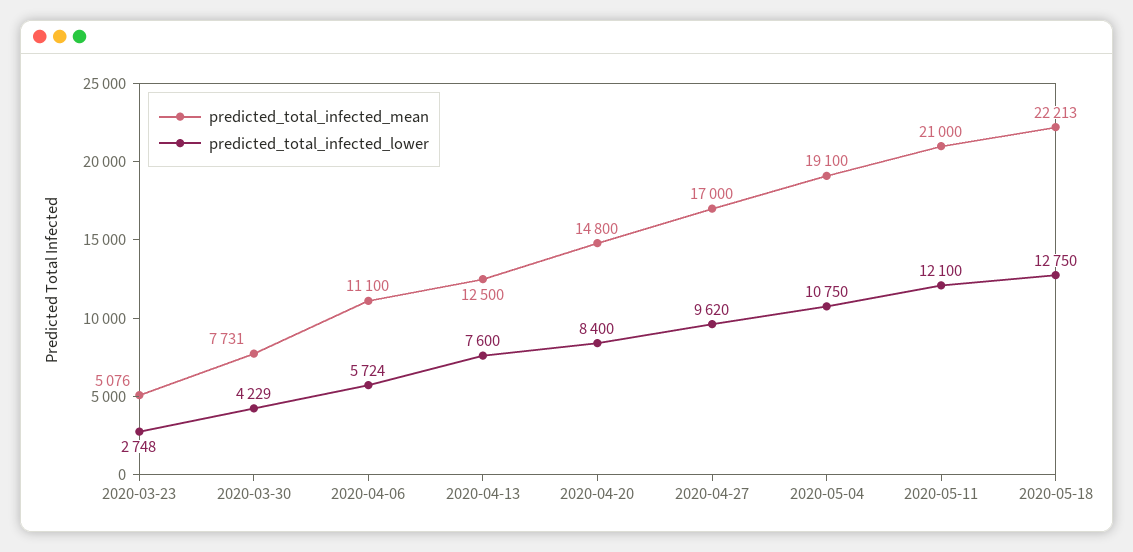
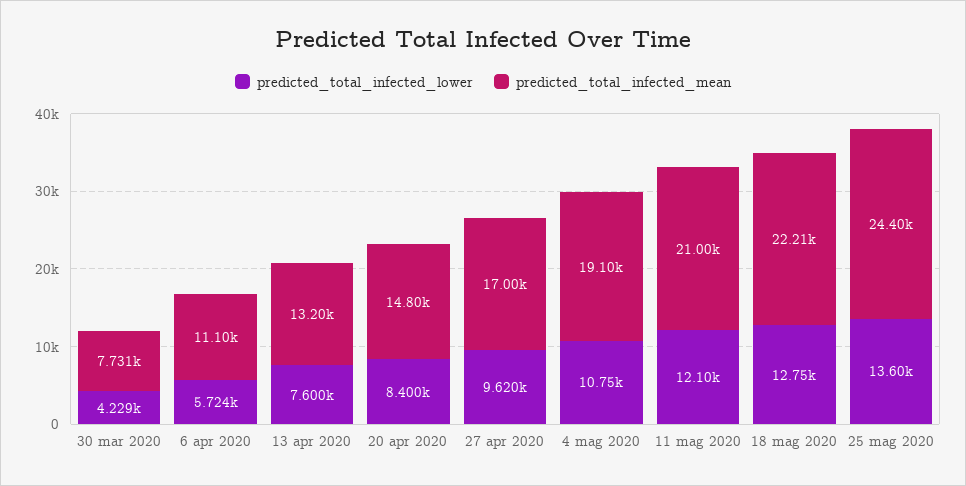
predicted_total_infected_mean, 2020-03-23: 5076 -> none
predicted_total_infected_lower, 2020-03-23: 2748 -> none
predicted_total_infected_mean, 2020-04-13: 12500 -> 13200
predicted_total_infected_lower, 25 mag 2020: none -> 13600
predicted_total_infected_mean, 25 mag 2020: none -> 24400

